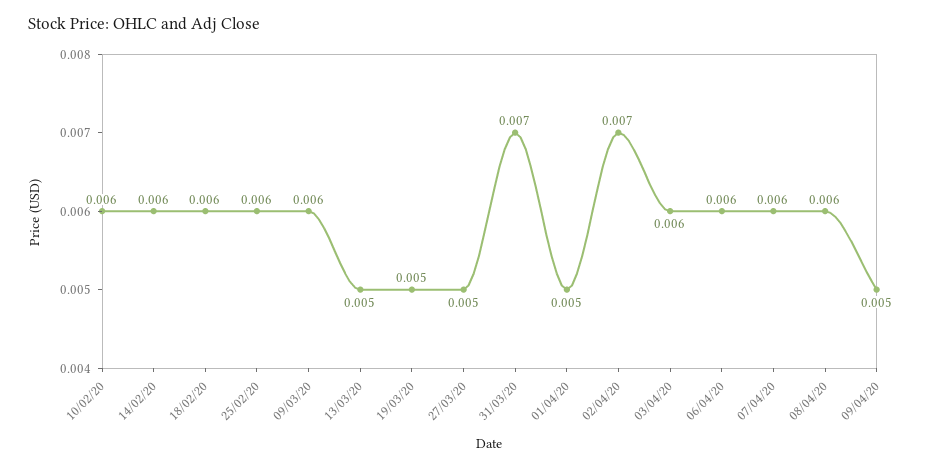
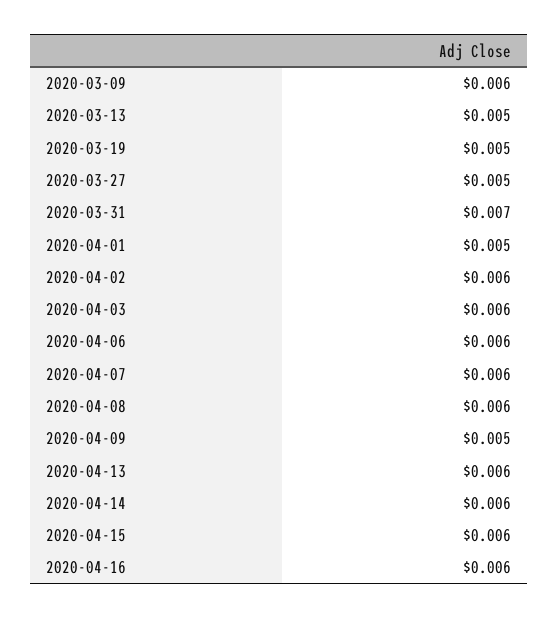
10/02/20: 0.006 -> none
14/02/20: 0.006 -> none
18/02/20: 0.006 -> none
25/02/20: 0.006 -> none
02/04/20: 0.007 -> 0.006
2020-04-13: none -> 0.006
2020-04-14: none -> 0.006
2020-04-15: none -> 0.006
2020-04-16: none -> 0.006

